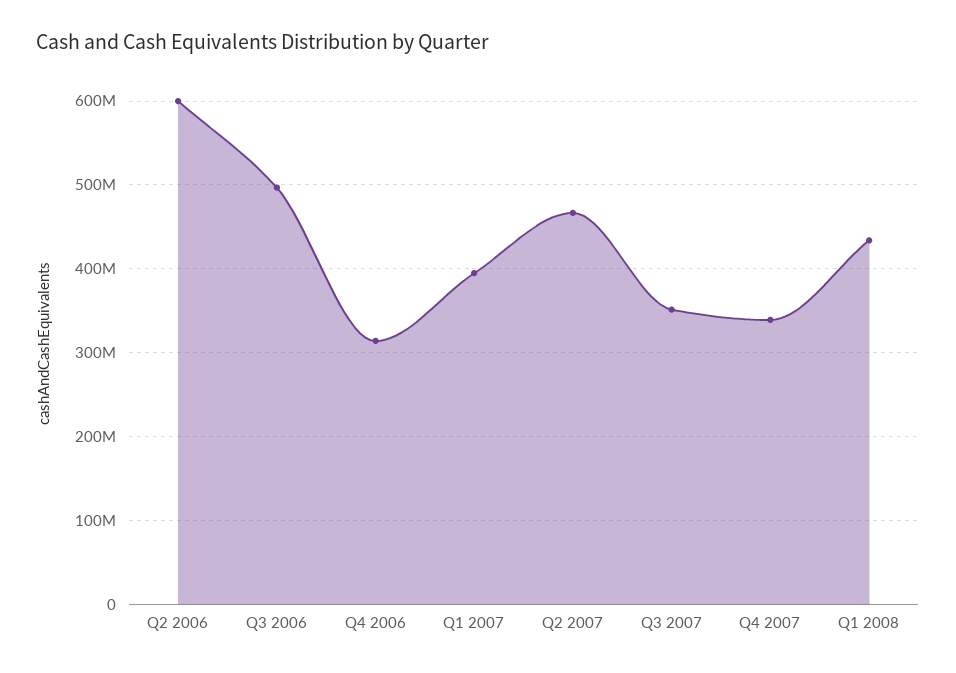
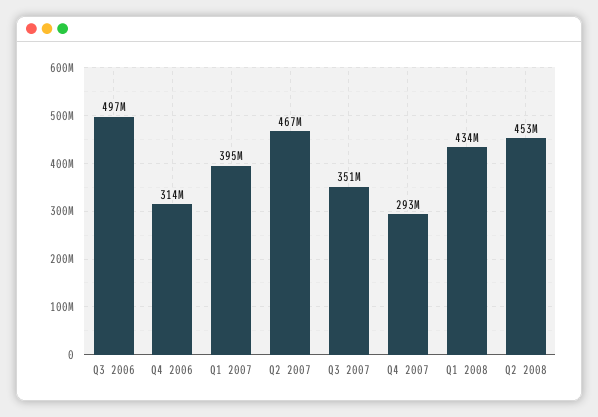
Q2 2006: 600000000 -> none
Q4 2007: 340000000 -> 293000000
Q2 2008: none -> 453000000

